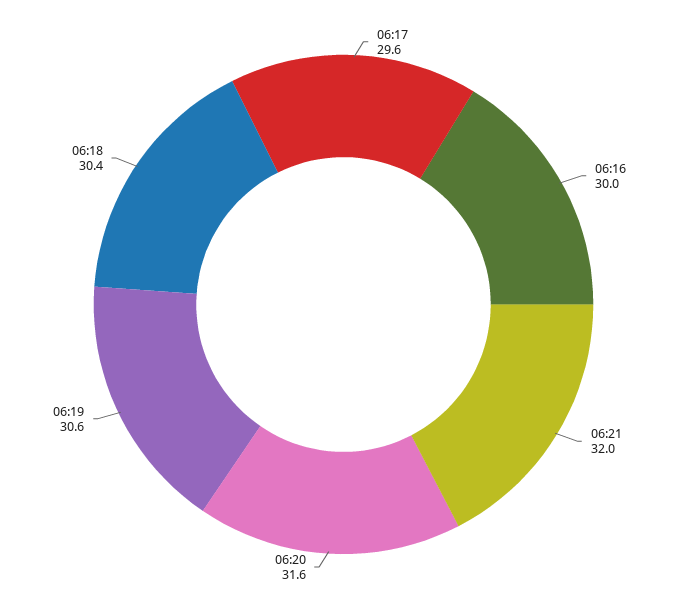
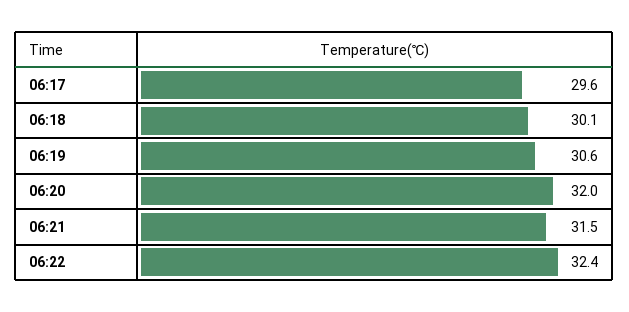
06:16: 30 -> none
06:21: 32 -> 31.5
06:20: 31.6 -> 32
06:18: 30.4 -> 30.1
06:22: none -> 32.4

